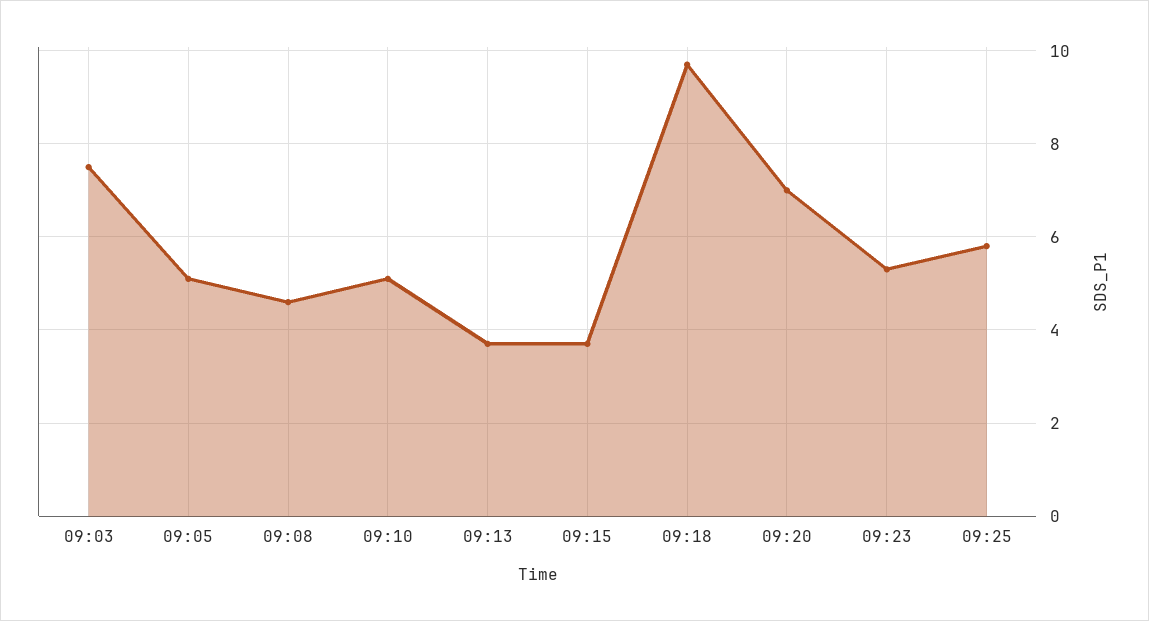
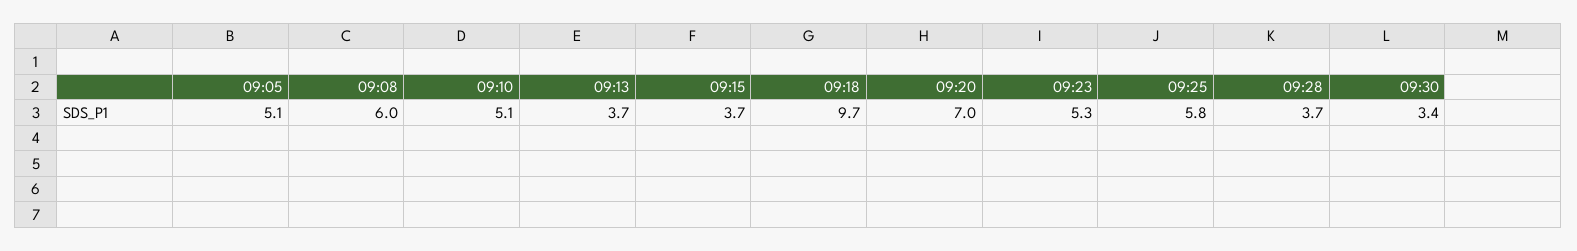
09:03: 7.5 -> none
09:08: 4.5 -> 6
09:28: none -> 3.7
09:30: none -> 3.4

